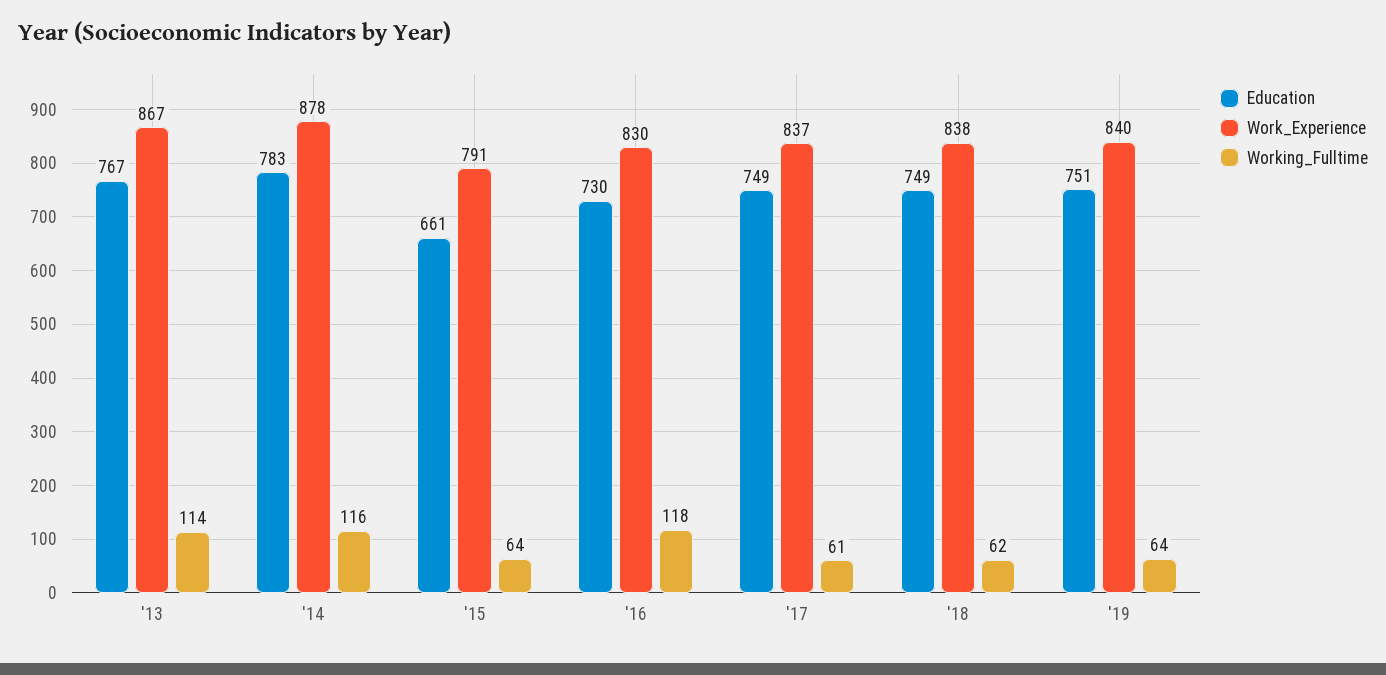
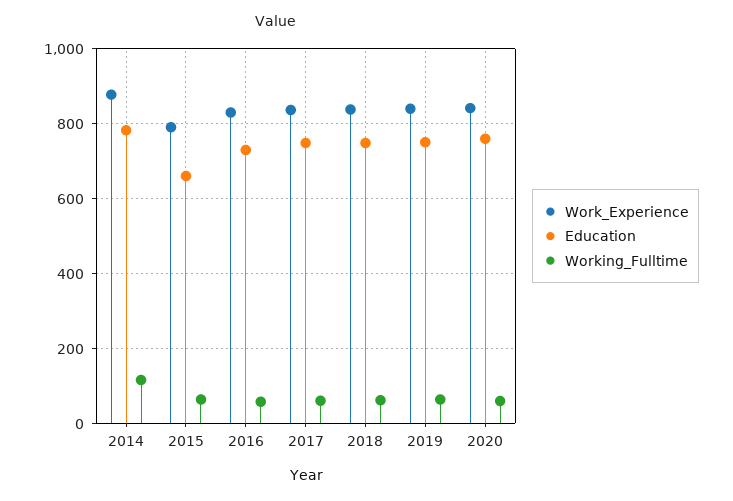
Education, '13: 767 -> none
Work_Experience, '13: 867 -> none
Working_Fulltime, '13: 114 -> none
Working_Fulltime, '16: 118 -> 60
Work_Experience, 2020: none -> 840
Education, 2020: none -> 760
Working_Fulltime, 2020: none -> 60

